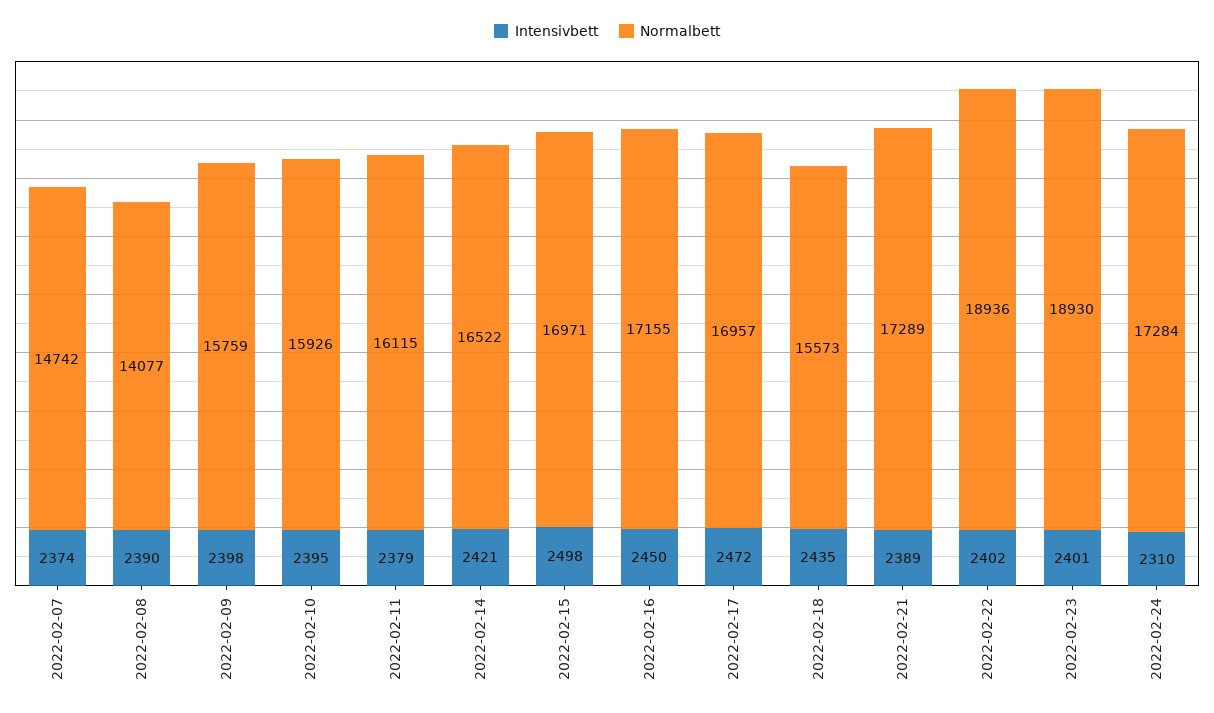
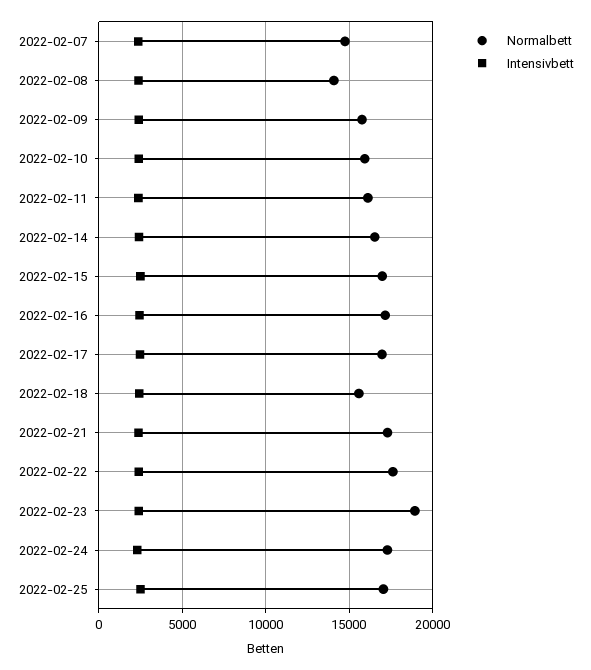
Normalbett, 2022-02-22: 18936 -> 17500
Normalbett, 2022-02-25: none -> 17000
Intensivbett, 2022-02-25: none -> 2500

